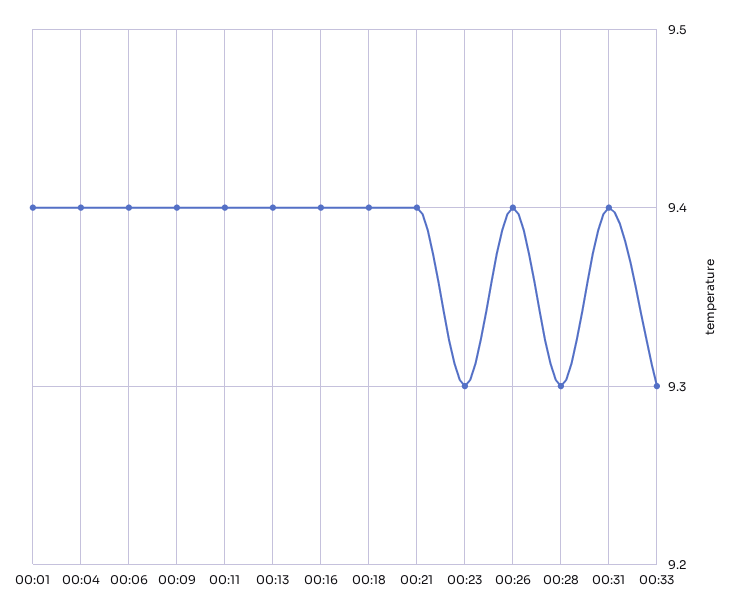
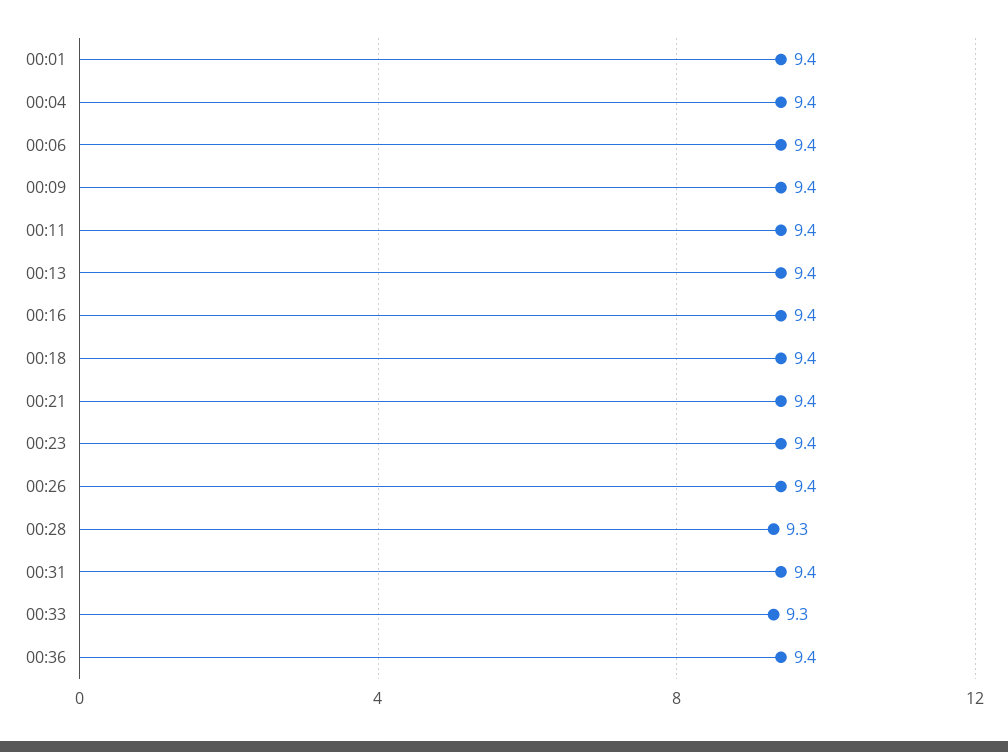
00:23: 9.3 -> 9.4
00:36: none -> 9.4

